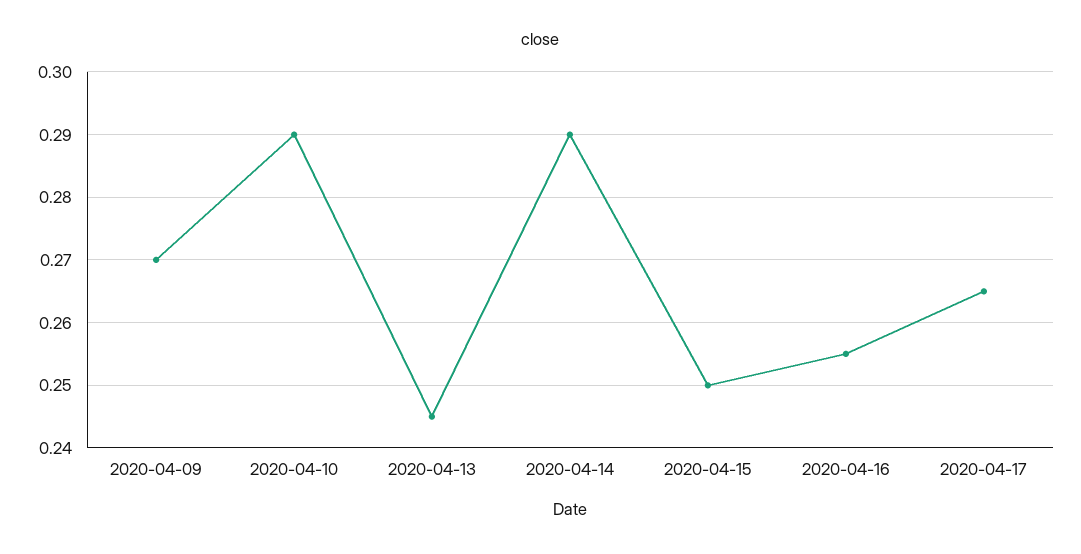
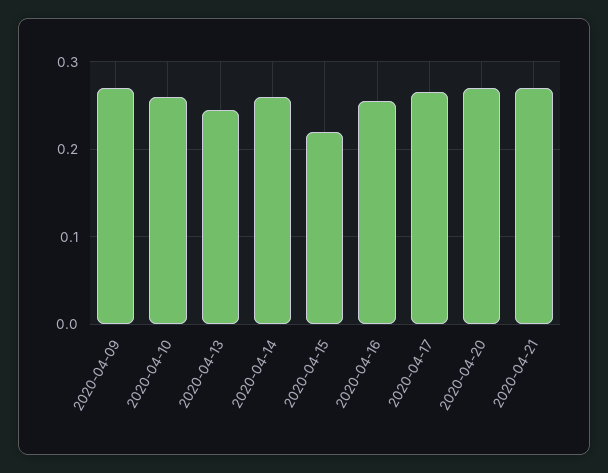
2020-04-10: 0.29 -> 0.26
2020-04-14: 0.29 -> 0.26
2020-04-15: 0.25 -> 0.22
2020-04-20: none -> 0.27
2020-04-21: none -> 0.27

